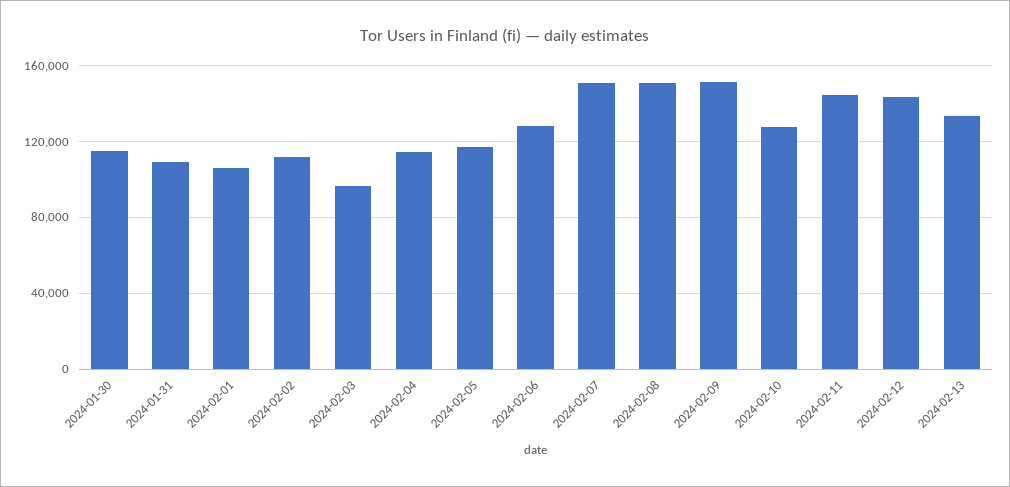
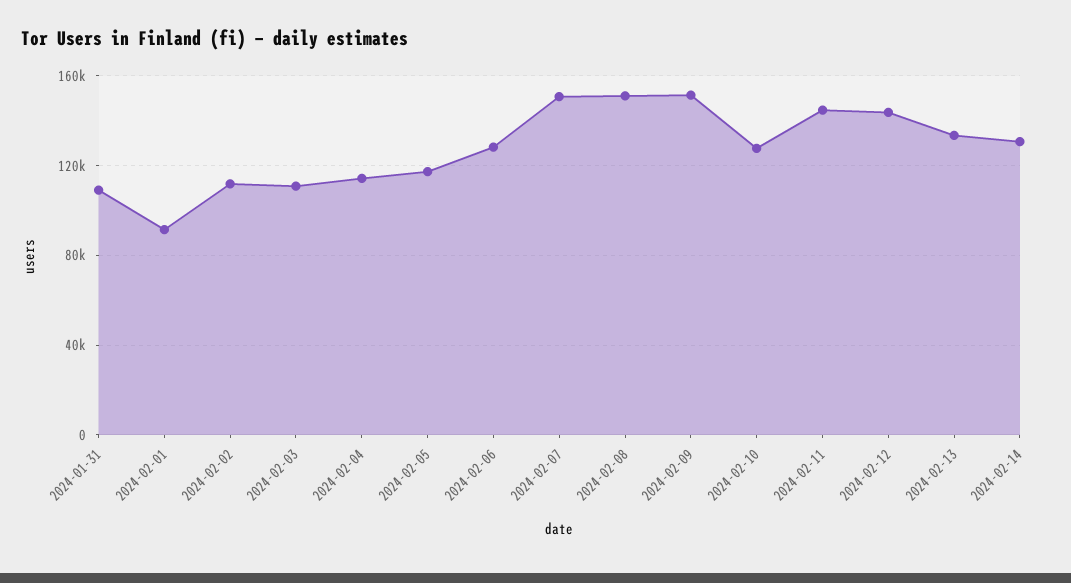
2024-01-30: 115000 -> none
2024-02-01: 105000 -> 90000
2024-02-03: 95000 -> 110000
2024-02-14: none -> 130000

